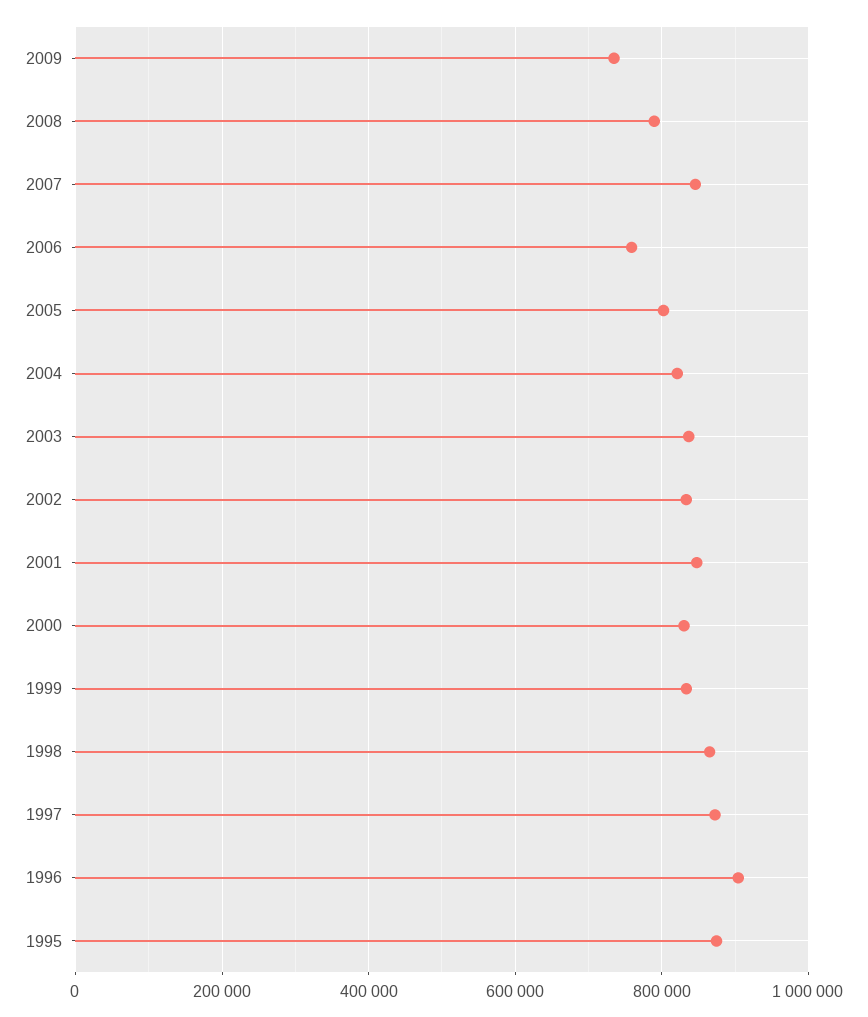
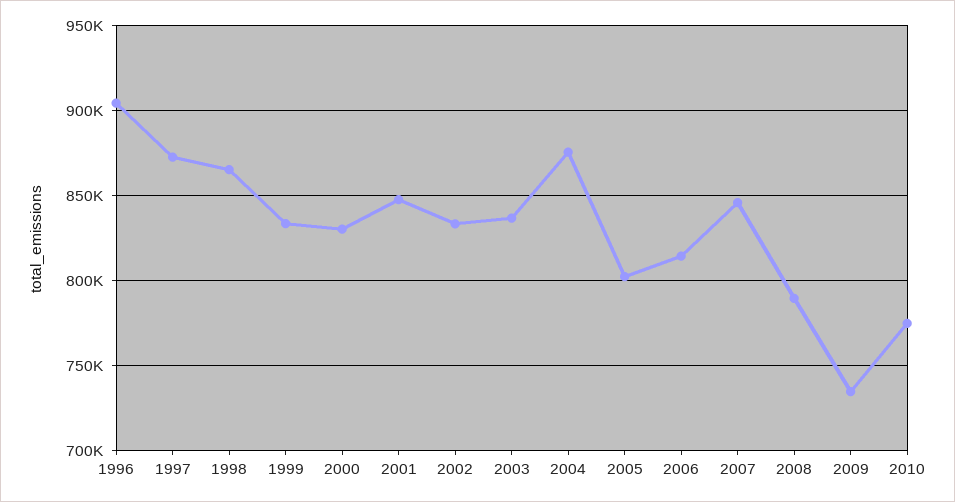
2006: 760000 -> 815000
2004: 820000 -> 875000
1995: 880000 -> none
2010: none -> 775000

